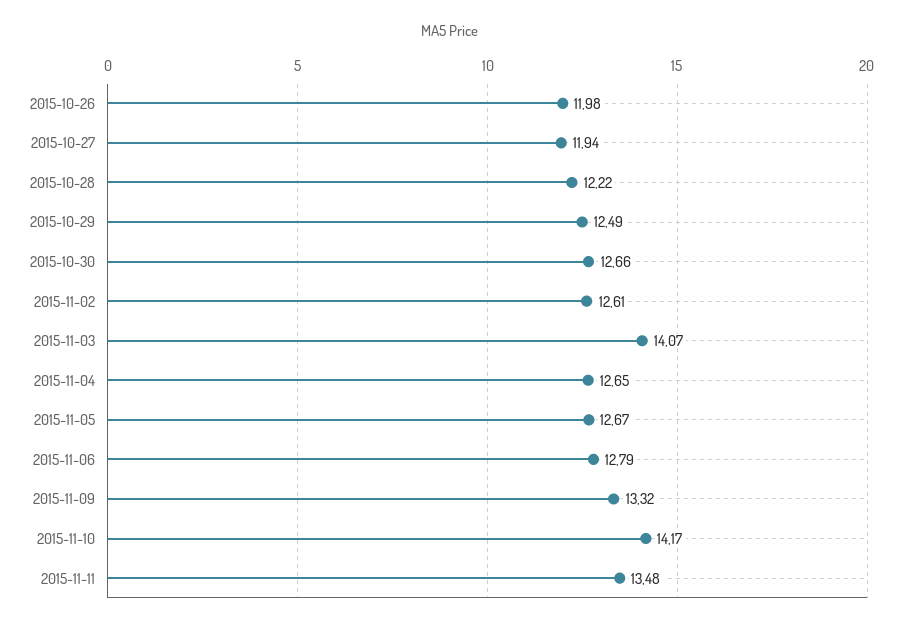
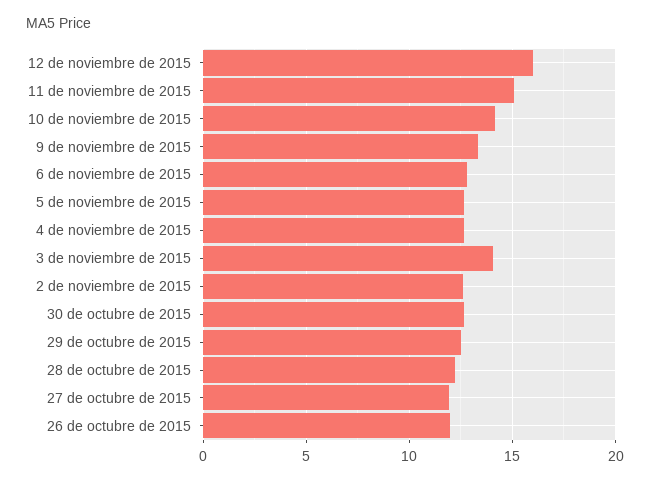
2015-11-11: 13.48 -> 15
12 de noviembre de 2015: none -> 16

